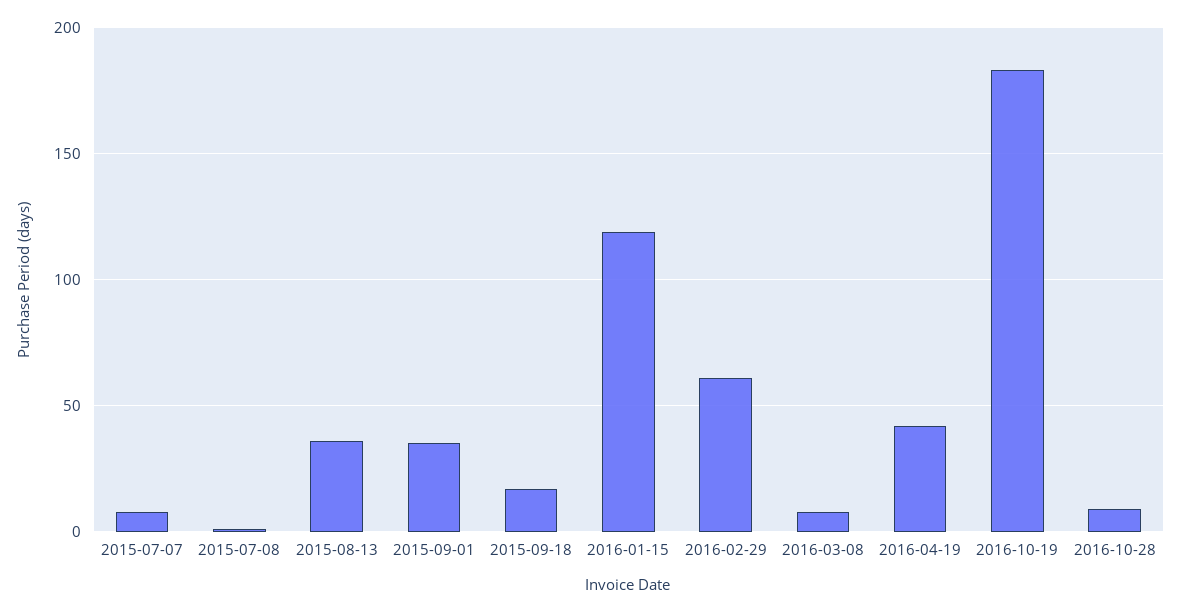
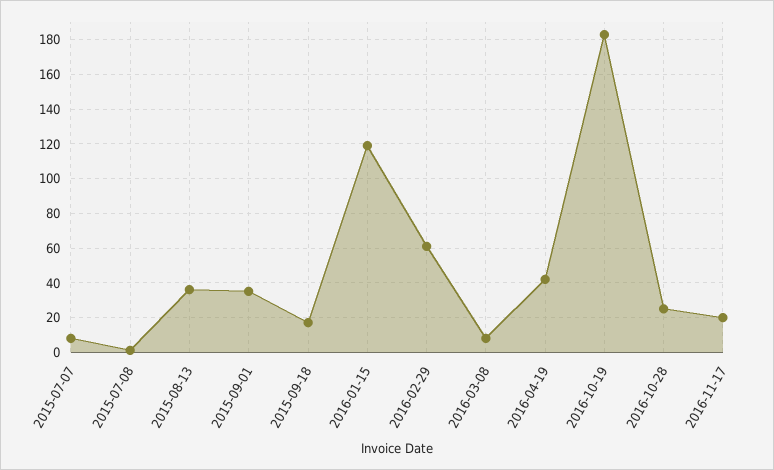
2016-10-28: 10 -> 25
2016-11-17: none -> 20

